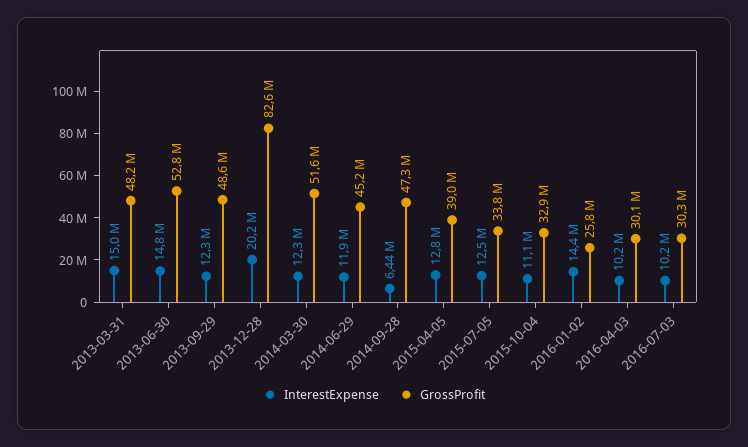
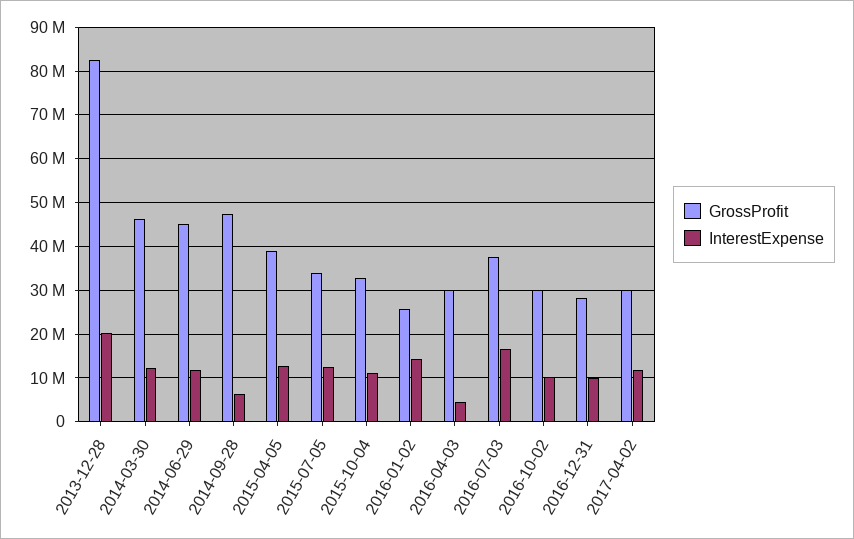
InterestExpense, 2013-03-31: 15000000 -> none
GrossProfit, 2013-03-31: 48200000 -> none
InterestExpense, 2013-06-30: 14800000 -> none
GrossProfit, 2013-06-30: 52800000 -> none
InterestExpense, 2013-09-29: 12300000 -> none
GrossProfit, 2013-09-29: 48600000 -> none
GrossProfit, 2014-03-30: 51600000 -> 46000000
InterestExpense, 2016-04-03: 10200000 -> 4000000
InterestExpense, 2016-07-03: 10200000 -> 16000000
GrossProfit, 2016-07-03: 30300000 -> 38000000
GrossProfit, 2016-10-02: none -> 30000000
InterestExpense, 2016-10-02: none -> 10000000
GrossProfit, 2016-12-31: none -> 28000000
InterestExpense, 2016-12-31: none -> 10000000
GrossProfit, 2017-04-02: none -> 30000000
InterestExpense, 2017-04-02: none -> 12000000

